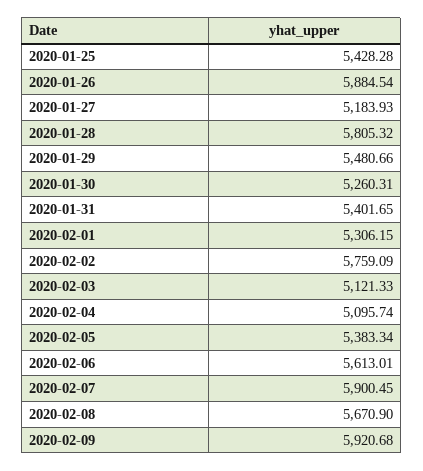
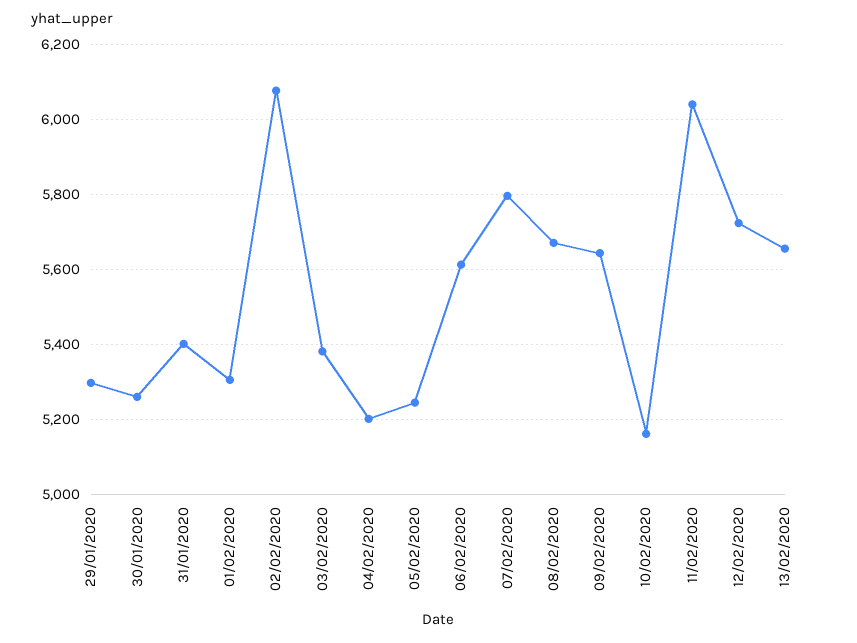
2020-01-25: 5428.28 -> none
2020-01-26: 5884.54 -> none
2020-01-27: 5183.93 -> none
2020-01-28: 5805.32 -> none
2020-01-29: 5480.66 -> 5300
2020-02-02: 5759.09 -> 6080
2020-02-03: 5121.33 -> 5380
2020-02-04: 5095.74 -> 5200
2020-02-05: 5383.34 -> 5240
2020-02-07: 5900.45 -> 5800
2020-02-09: 5920.68 -> 5640
10/02/2020: none -> 5160
11/02/2020: none -> 6040
12/02/2020: none -> 5720
13/02/2020: none -> 5660

